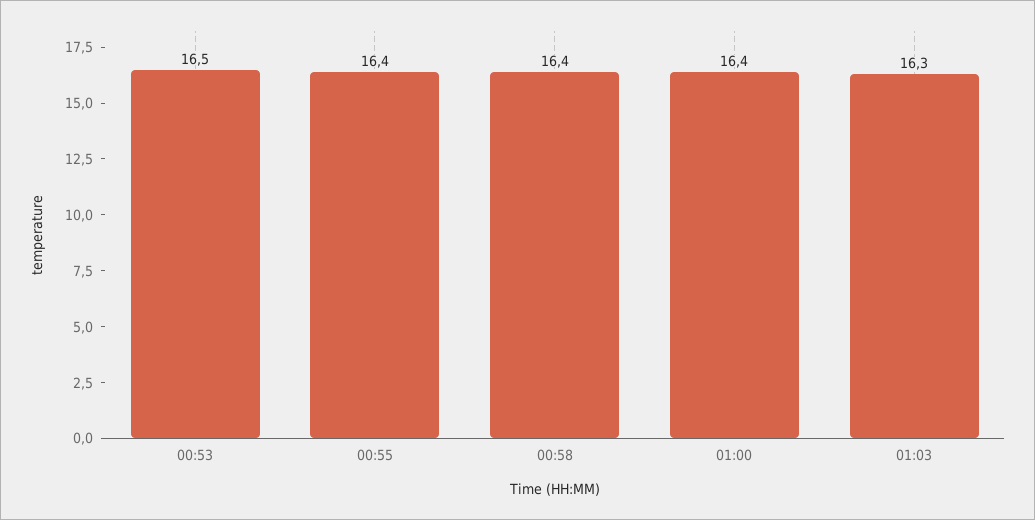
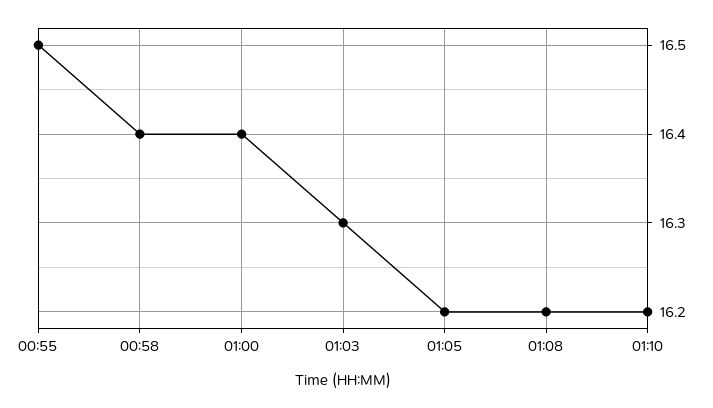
00:53: 16.5 -> none
00:55: 16.4 -> 16.5
01:05: none -> 16.2
01:08: none -> 16.2
01:10: none -> 16.2

